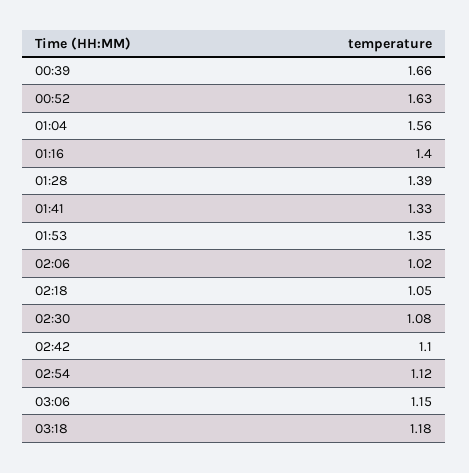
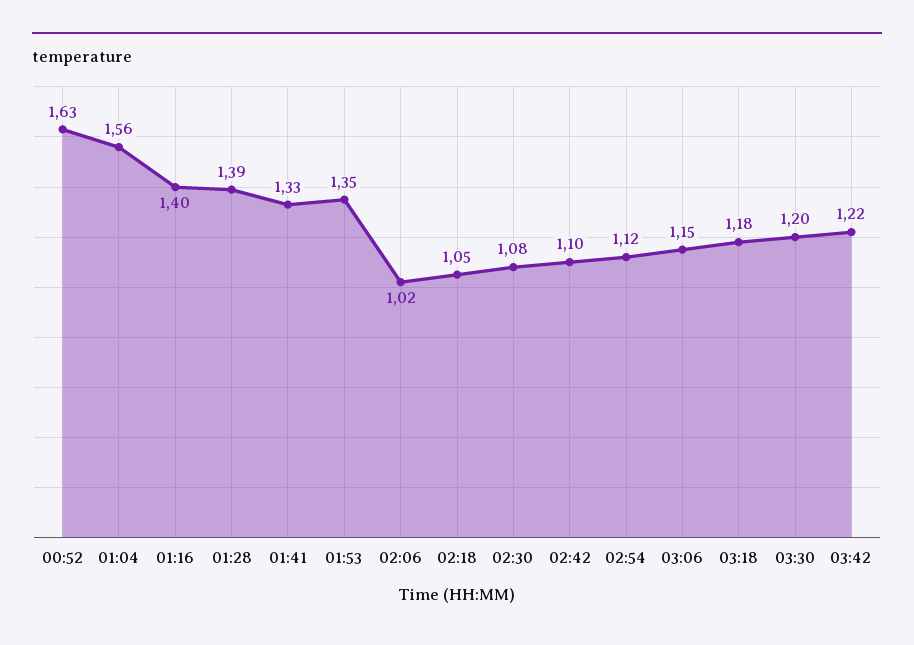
00:39: 1.66 -> none
03:30: none -> 1.2
03:42: none -> 1.22

